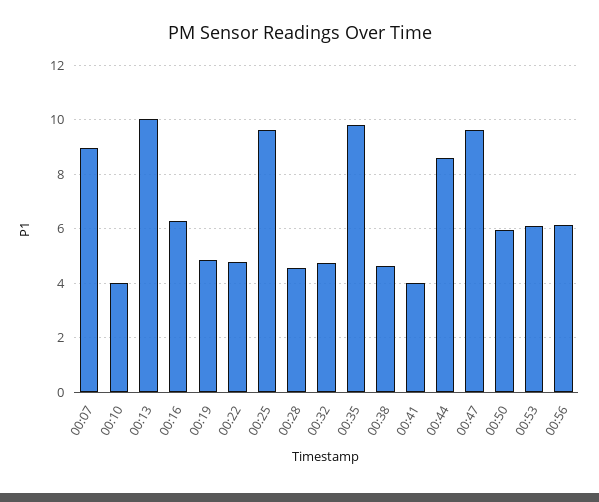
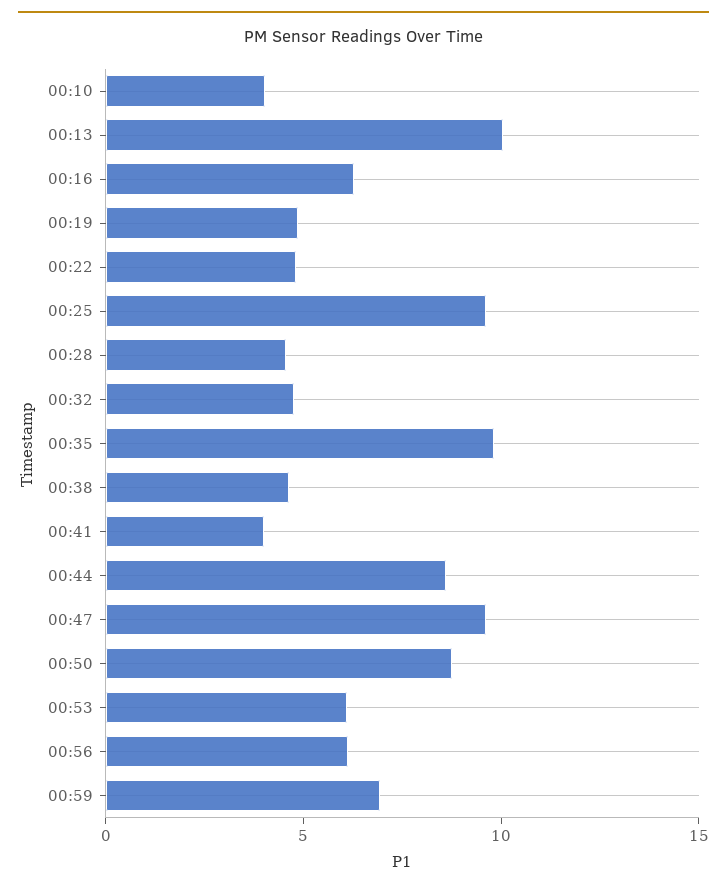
00:07: 9 -> none
00:50: 6 -> 9
00:59: none -> 7

